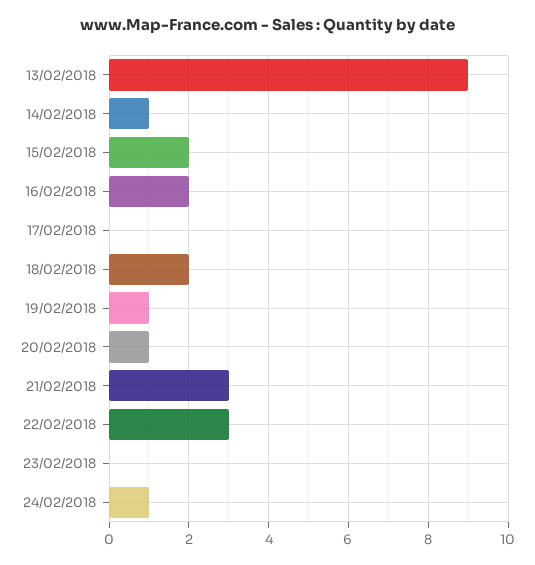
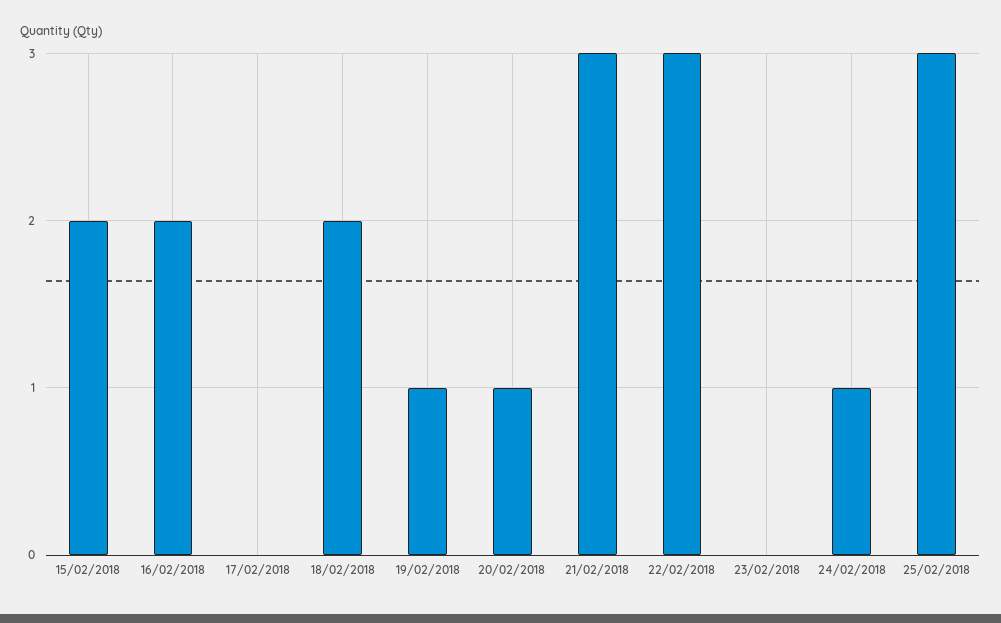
13/02/2018: 9 -> none
14/02/2018: 1 -> none
25/02/2018: none -> 3

